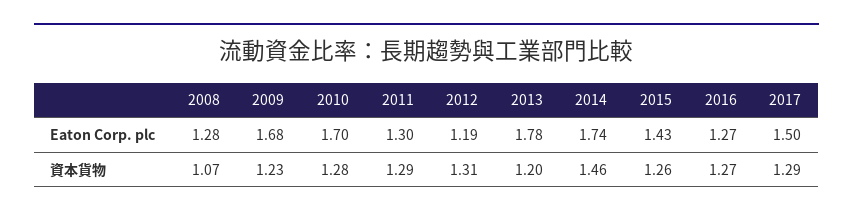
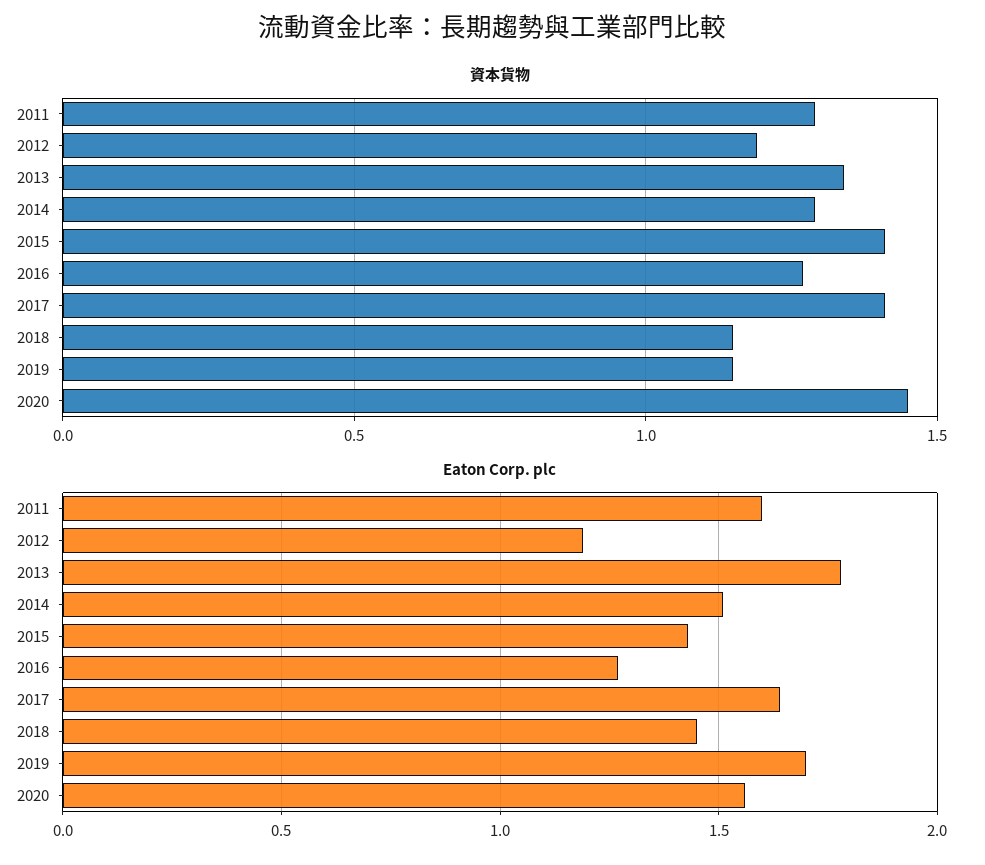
Eaton Corp. plc, 2008: 1.28 -> none
Eaton Corp. plc, 2009: 1.68 -> none
Eaton Corp. plc, 2010: 1.7 -> none
Eaton Corp. plc, 2011: 1.3 -> 1.6
Eaton Corp. plc, 2014: 1.74 -> 1.5
Eaton Corp. plc, 2017: 1.5 -> 1.65
資本貨物, 2008: 1.07 -> none
資本貨物, 2009: 1.23 -> none
資本貨物, 2010: 1.28 -> none
資本貨物, 2012: 1.31 -> 1.2
資本貨物, 2013: 1.2 -> 1.35
資本貨物, 2014: 1.46 -> 1.3
資本貨物, 2015: 1.26 -> 1.4
資本貨物, 2017: 1.29 -> 1.4
資本貨物, 2018: none -> 1.15
資本貨物, 2019: none -> 1.15
資本貨物, 2020: none -> 1.45
Eaton Corp. plc, 2018: none -> 1.45
Eaton Corp. plc, 2019: none -> 1.7
Eaton Corp. plc, 2020: none -> 1.55

